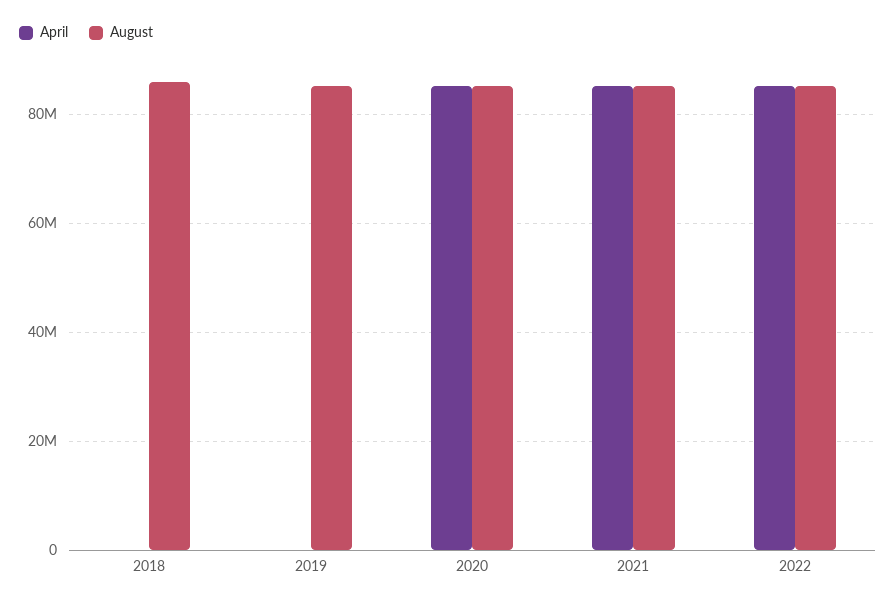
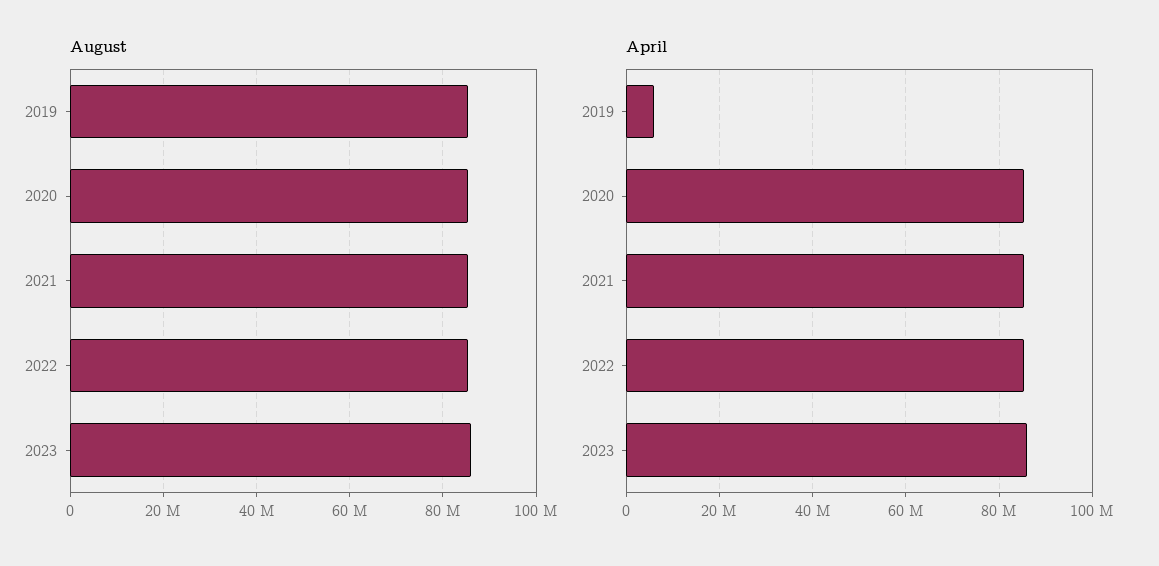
April, 2018: 0 -> none
August, 2018: 86000000 -> none
April, 2019: 0 -> 6000000
August, 2023: none -> 86000000
April, 2023: none -> 86000000

